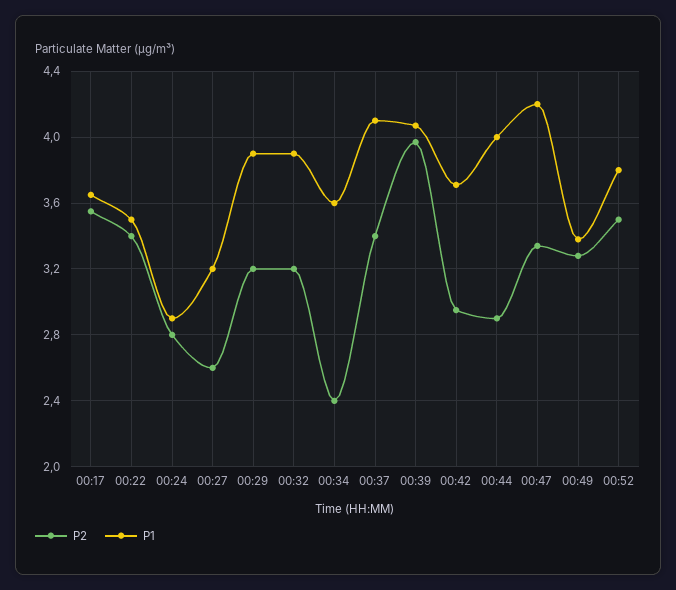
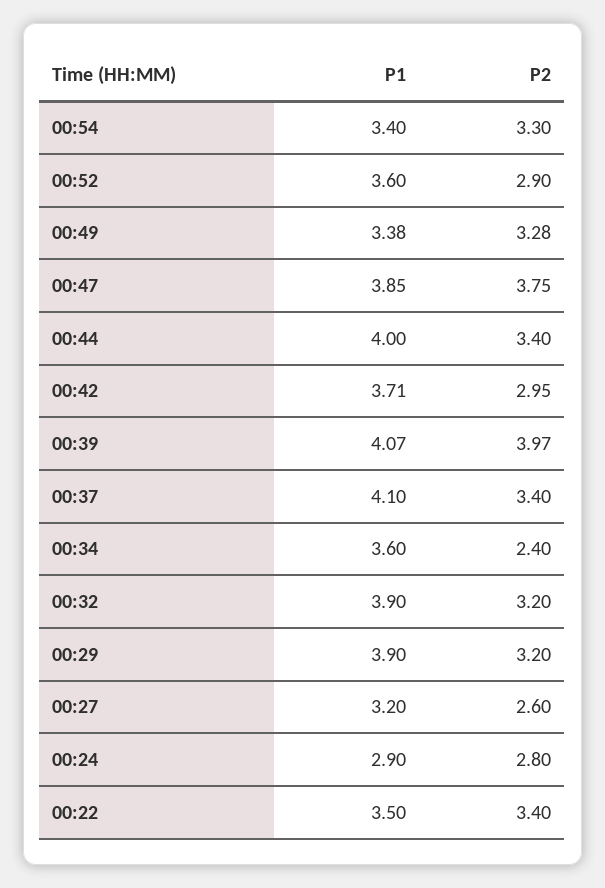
P2, 00:17: 3.55 -> none
P1, 00:17: 3.65 -> none
P2, 00:44: 2.9 -> 3.4
P2, 00:47: 3.35 -> 3.75
P1, 00:47: 4.2 -> 3.85
P2, 00:52: 3.5 -> 2.9
P1, 00:52: 3.8 -> 3.6
P1, 00:54: none -> 3.4
P2, 00:54: none -> 3.3

